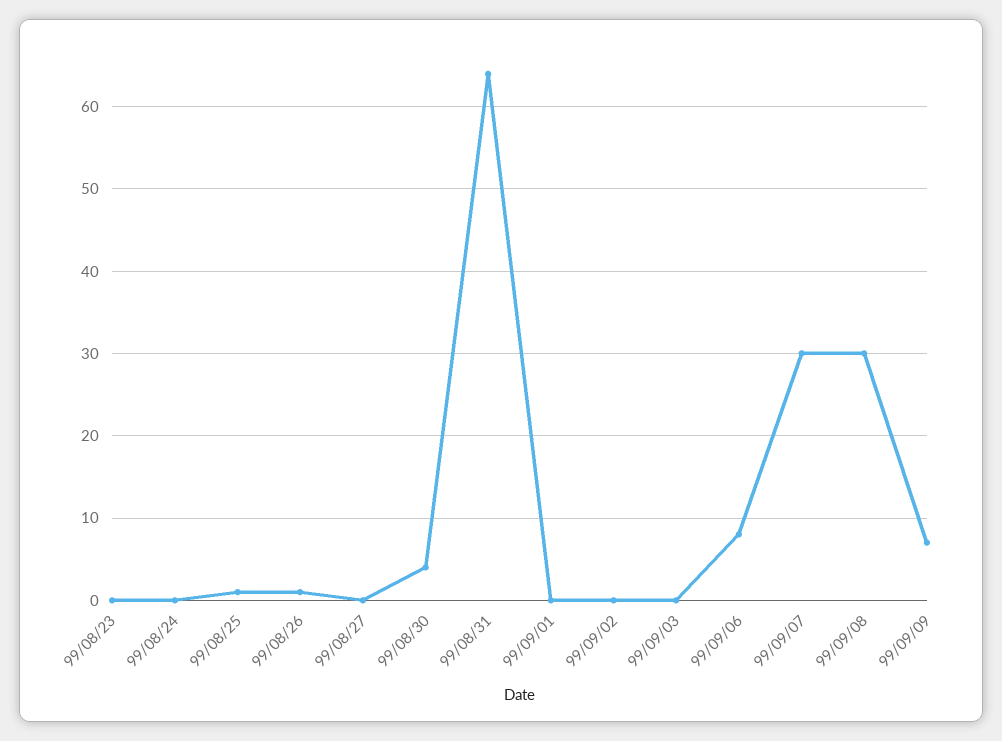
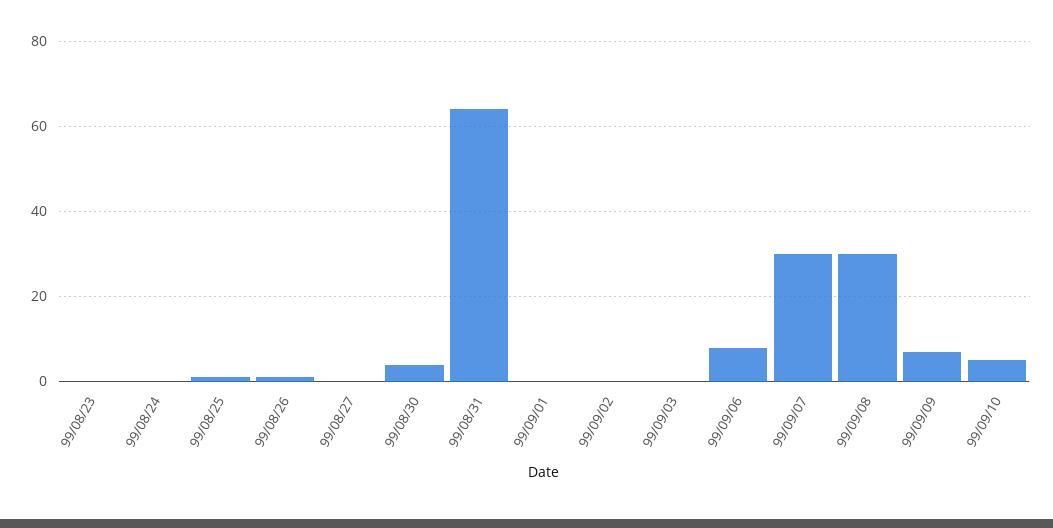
99/09/10: none -> 5

